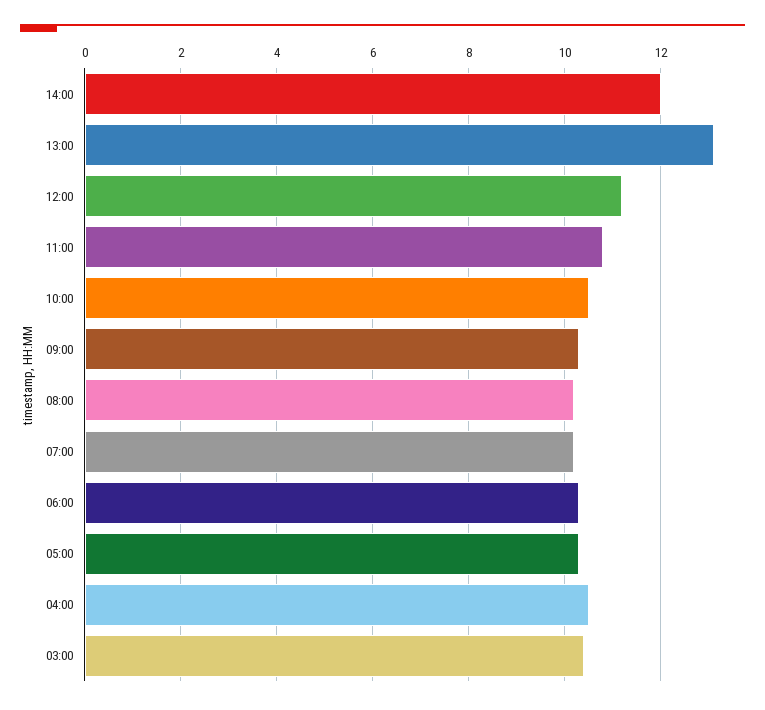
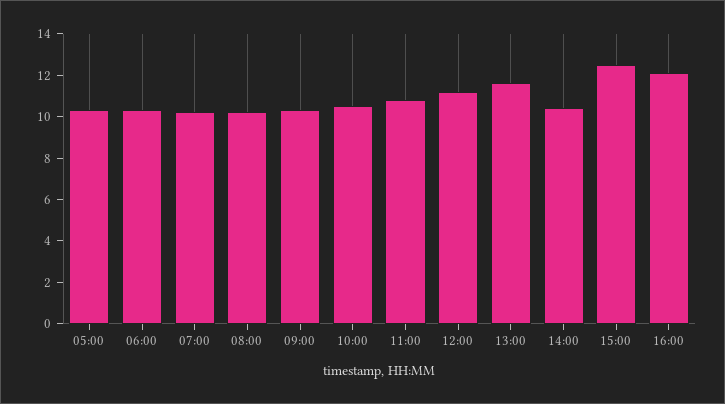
14:00: 12 -> 10.5
13:00: 13 -> 11.5
04:00: 10.5 -> none
03:00: 10.5 -> none
15:00: none -> 12.5
16:00: none -> 12

